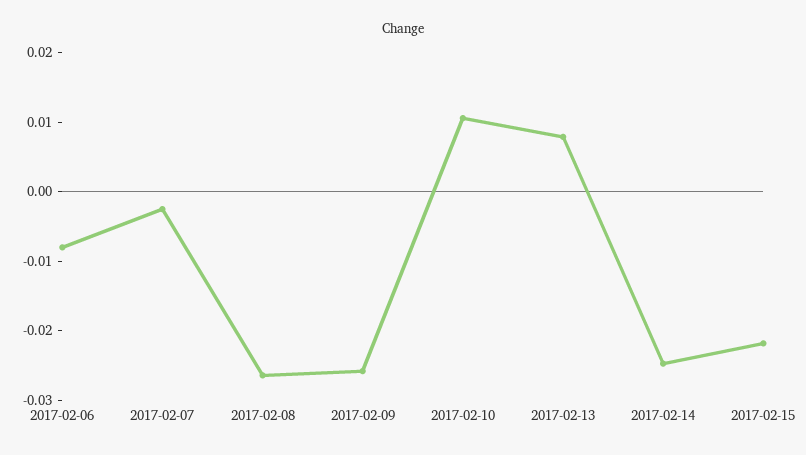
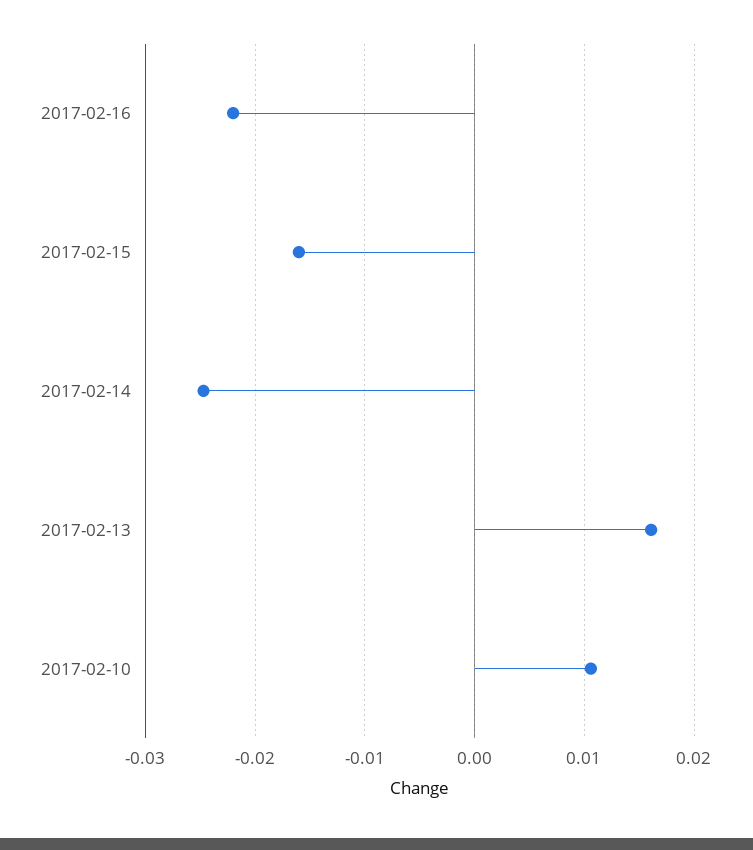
2017-02-06: -0.008 -> none
2017-02-07: -0.002 -> none
2017-02-08: -0.026 -> none
2017-02-09: -0.026 -> none
2017-02-13: 0.008 -> 0.016
2017-02-15: -0.022 -> -0.016
2017-02-16: none -> -0.022

